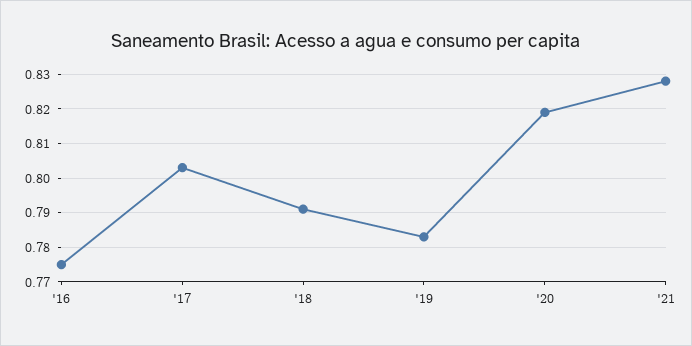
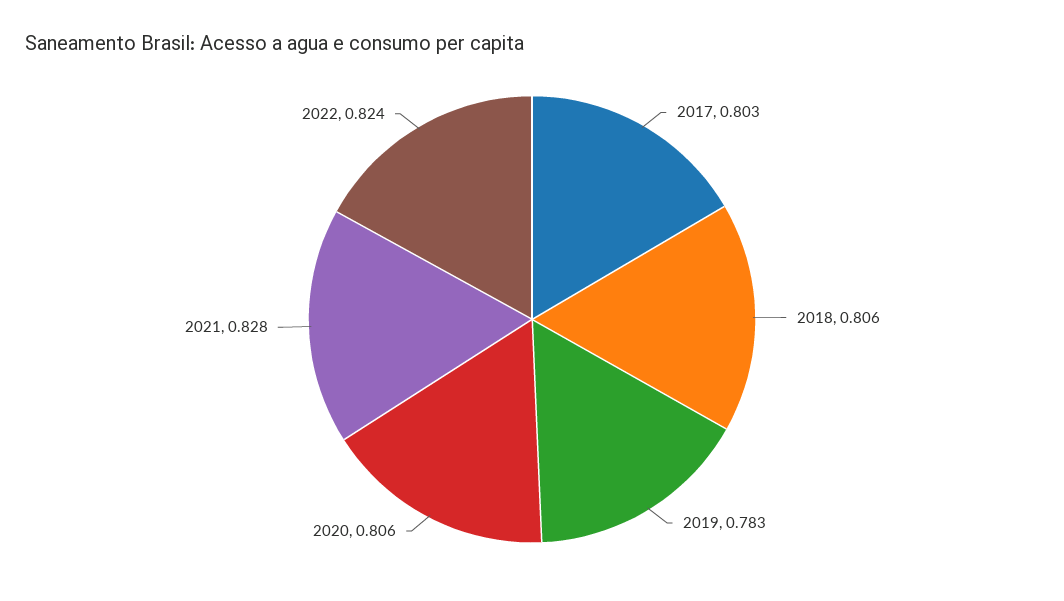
'16: 0.775 -> none
'18: 0.79 -> 0.806
'20: 0.82 -> 0.806
2022: none -> 0.824

